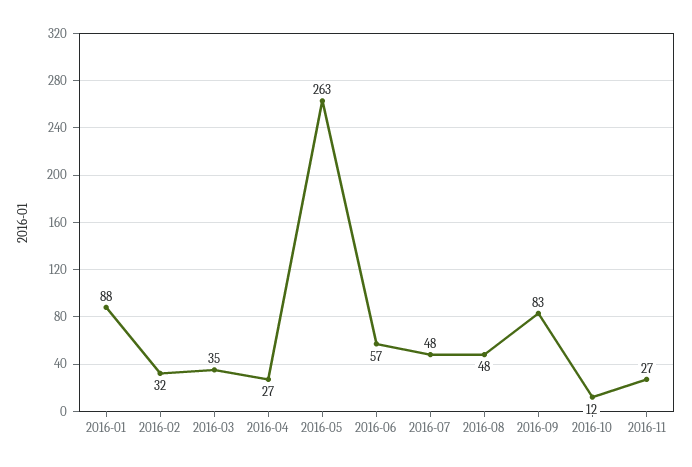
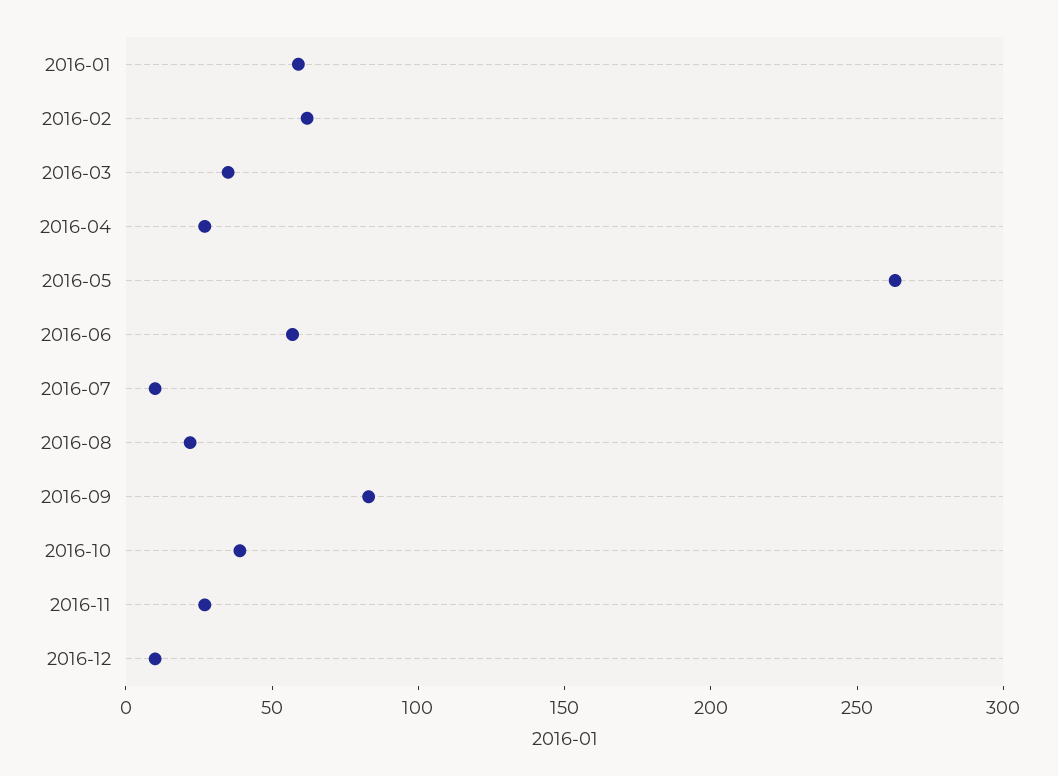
2016-01: 88 -> 60
2016-02: 32 -> 60
2016-07: 48 -> 10
2016-08: 48 -> 20
2016-10: 12 -> 40
2016-12: none -> 10

